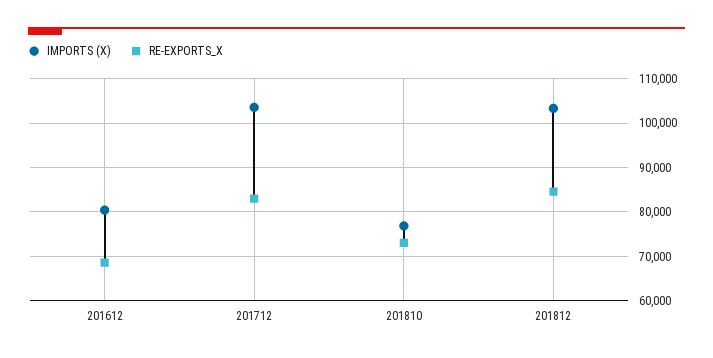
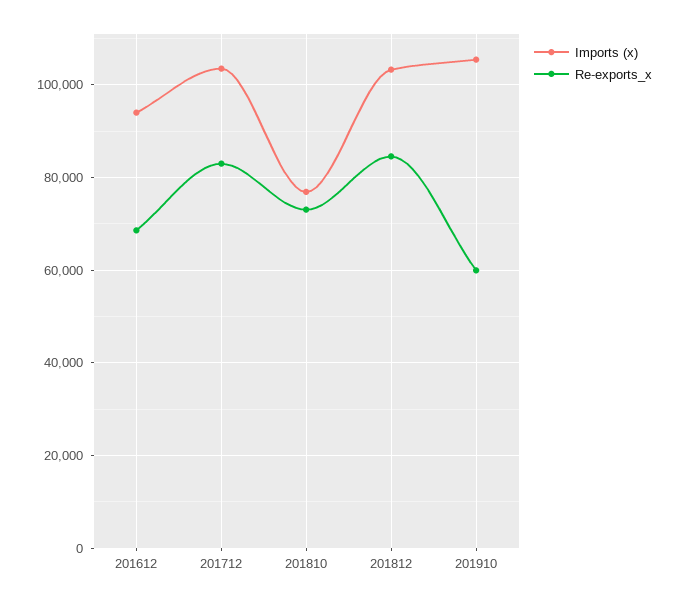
IMPORTS (X), 201612: 80000 -> 94000
IMPORTS (X), 201910: none -> 106000
RE-EXPORTS_X, 201910: none -> 60000

